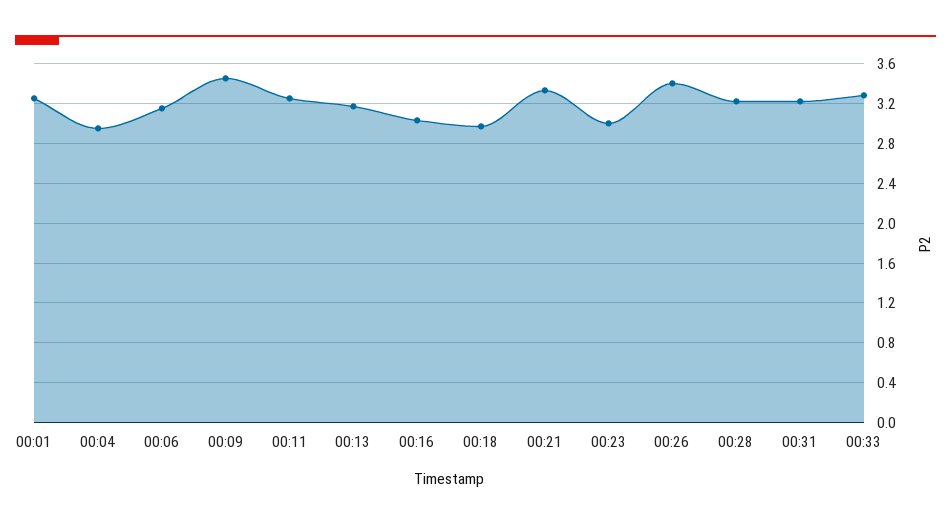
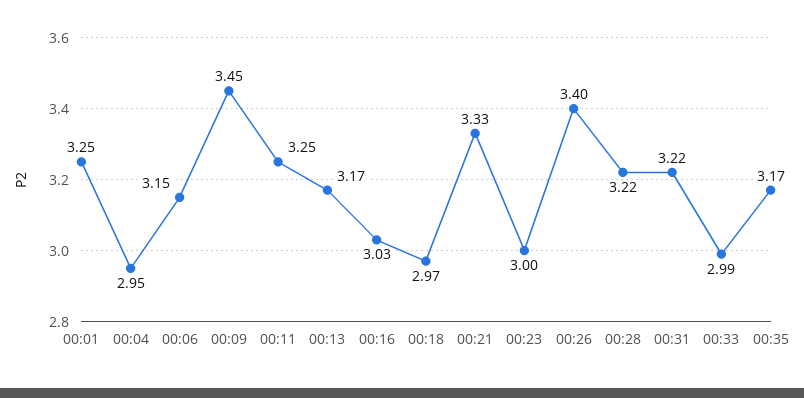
00:33: 3.3 -> 2.99
00:35: none -> 3.17

